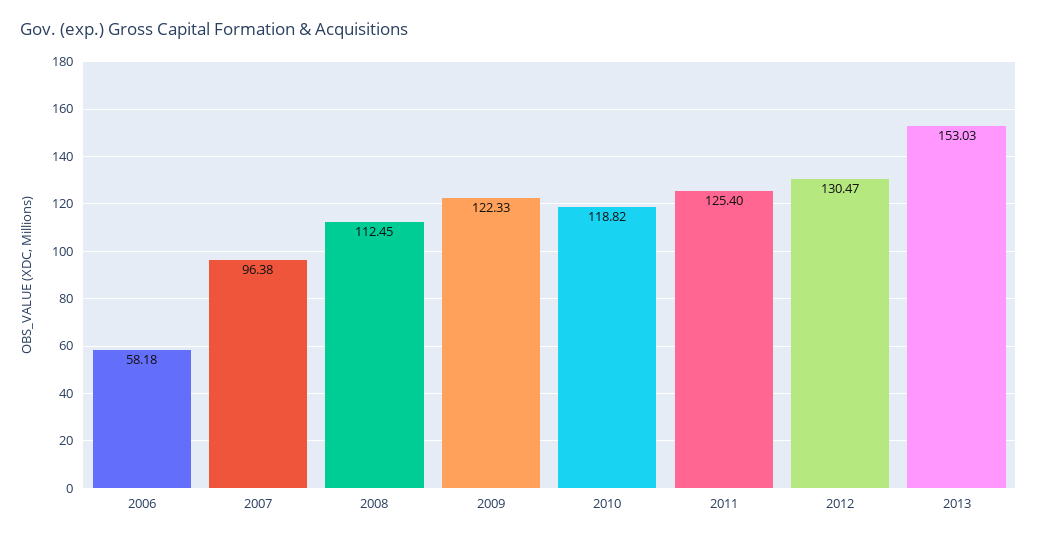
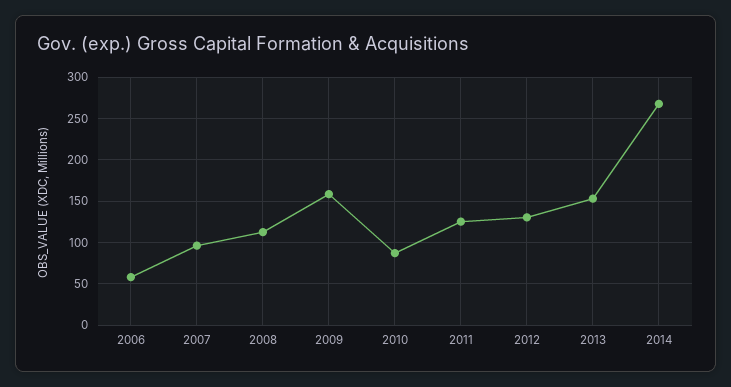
2009: 122.33 -> 160
2010: 118.82 -> 90
2014: none -> 270

